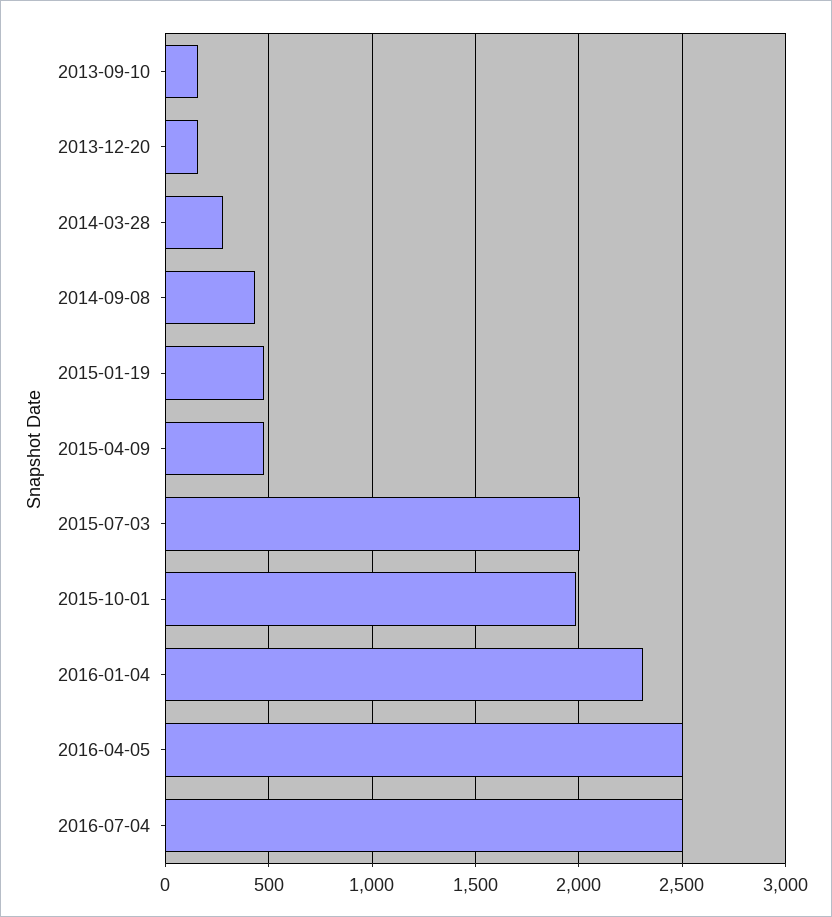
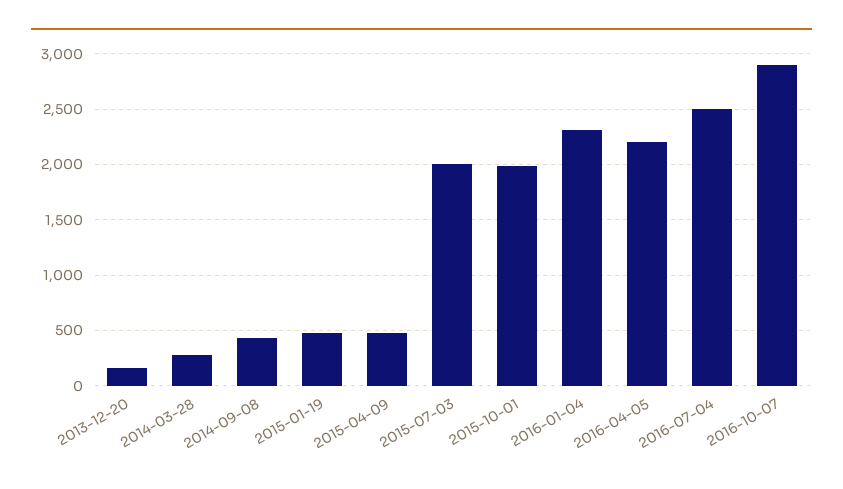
2013-09-10: 150 -> none
2016-04-05: 2500 -> 2200
2016-10-07: none -> 2900

